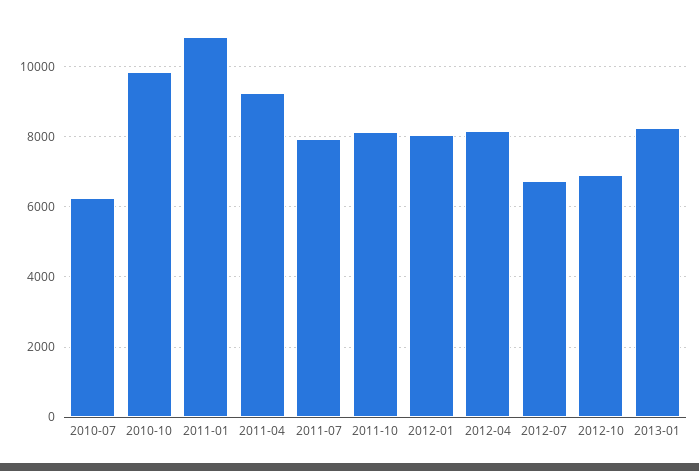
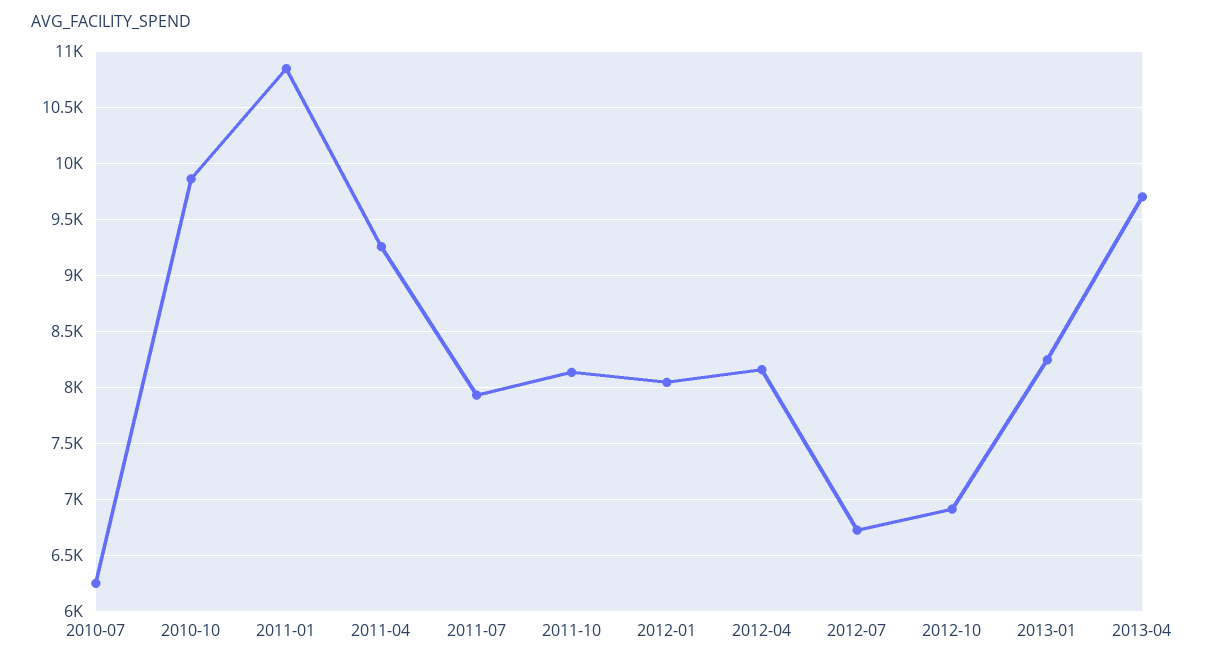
2013-04: none -> 9700

